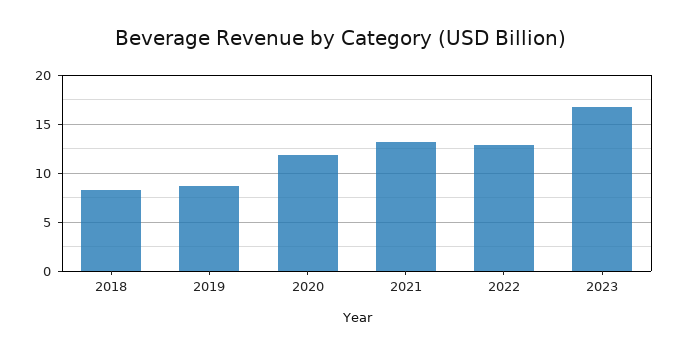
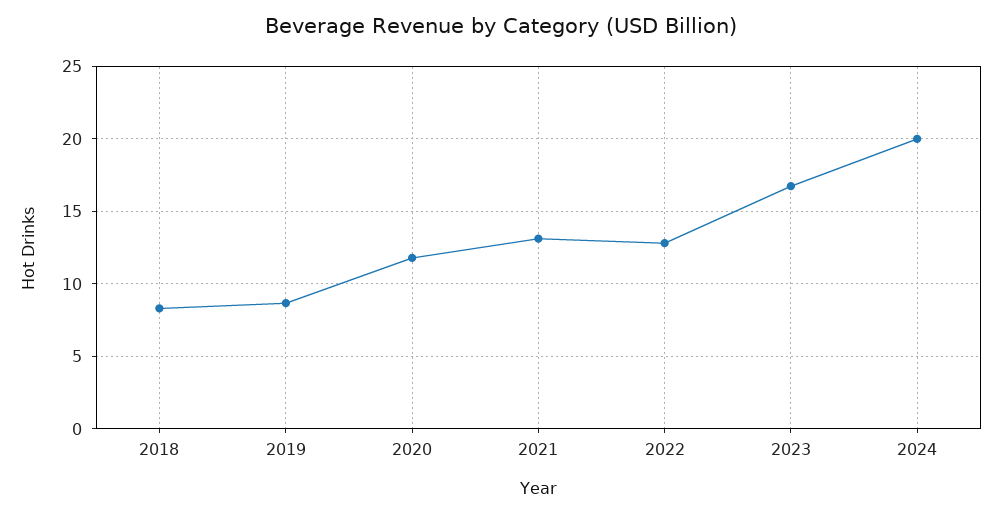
2024: none -> 20

